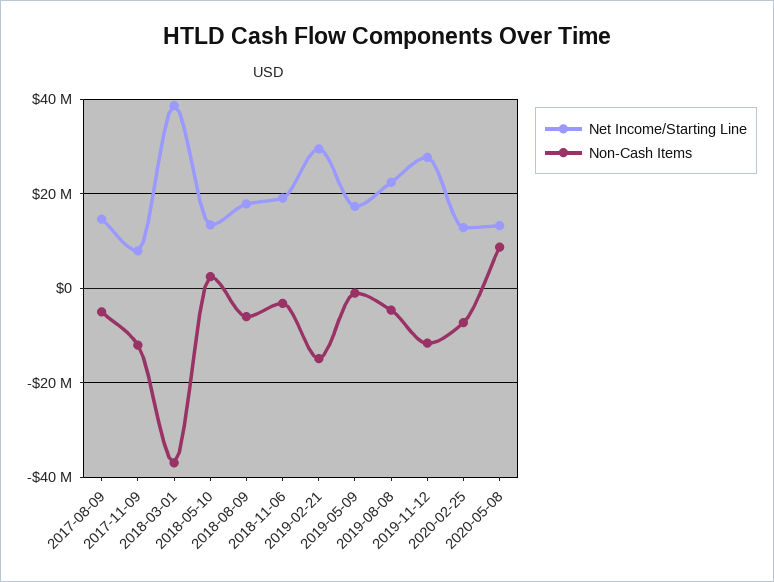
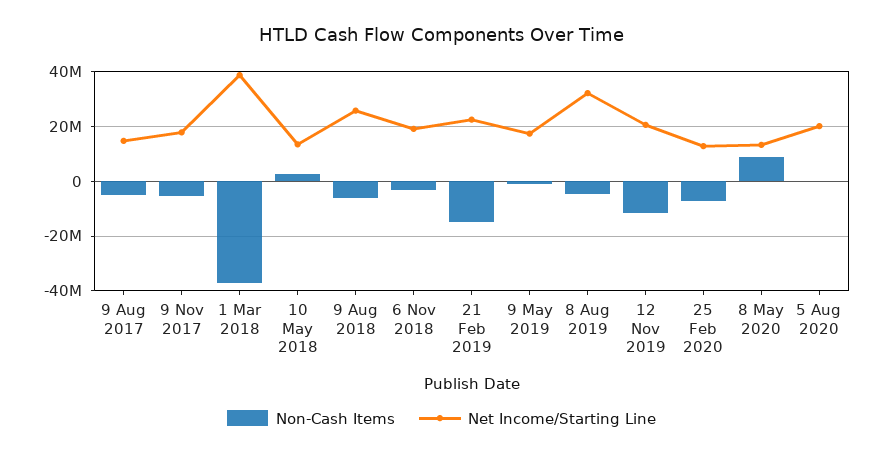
Net Income/Starting Line, 2017-11-09: 8000000 -> 17500000
Non-Cash Items, 2017-11-09: -12000000 -> -5000000
Net Income/Starting Line, 2018-08-09: 18000000 -> 25000000
Net Income/Starting Line, 2019-02-21: 30000000 -> 22500000
Net Income/Starting Line, 2019-08-08: 22000000 -> 32500000
Net Income/Starting Line, 2019-11-12: 28000000 -> 20000000
Non-Cash Items, 5 Aug 2020: none -> 0
Net Income/Starting Line, 5 Aug 2020: none -> 20000000

